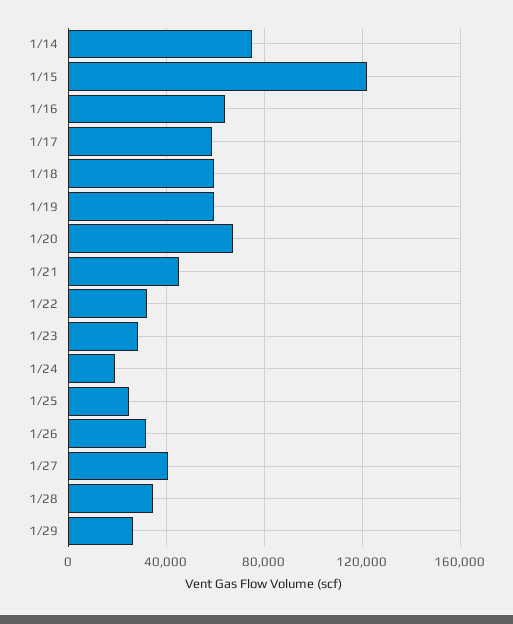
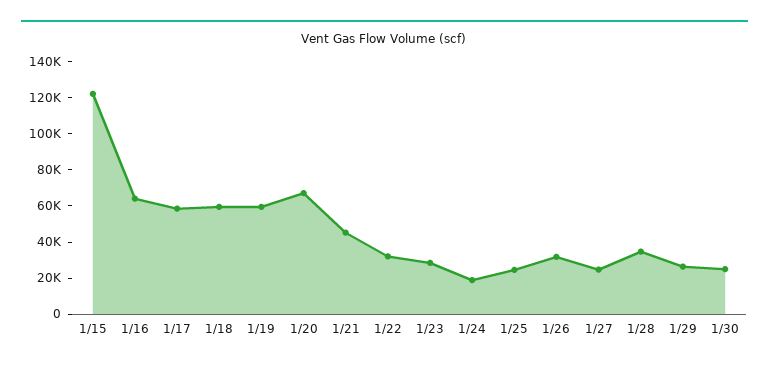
1/14: 75000 -> none
1/27: 40000 -> 25000
1/30: none -> 25000

